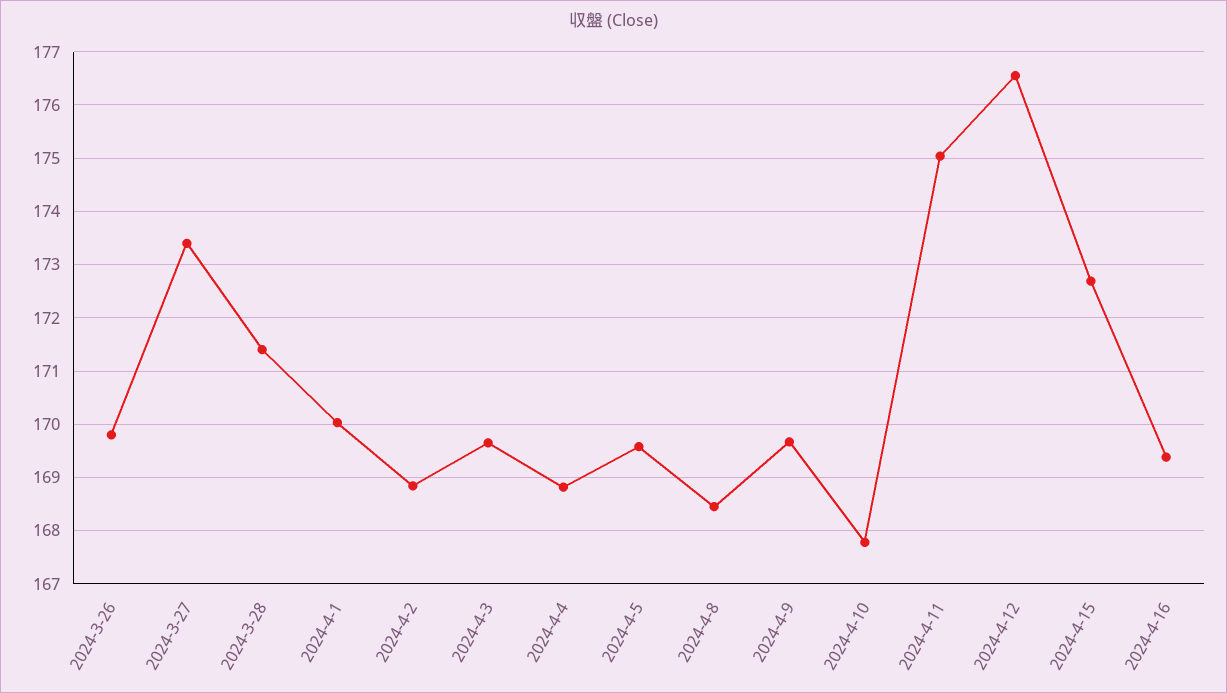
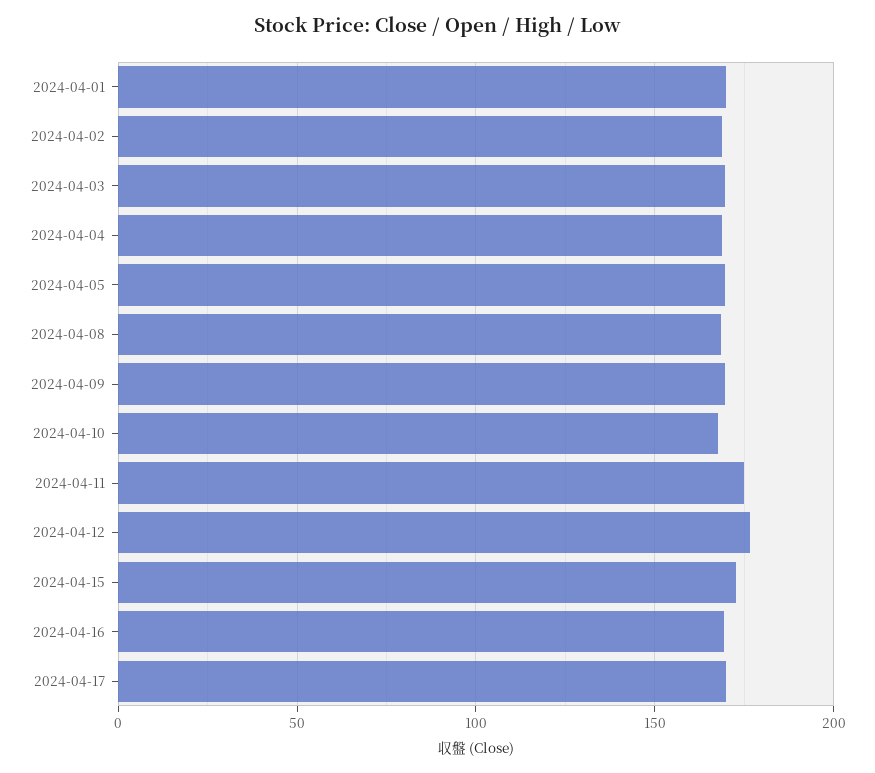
2024-3-26: 169.8 -> none
2024-3-27: 173.4 -> none
2024-3-28: 171.4 -> none
2024-04-17: none -> 170

